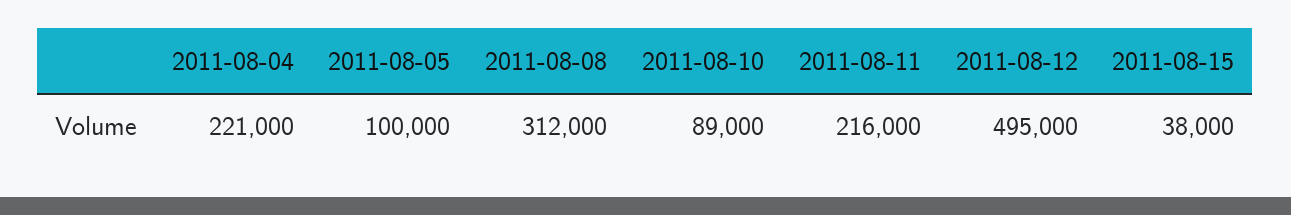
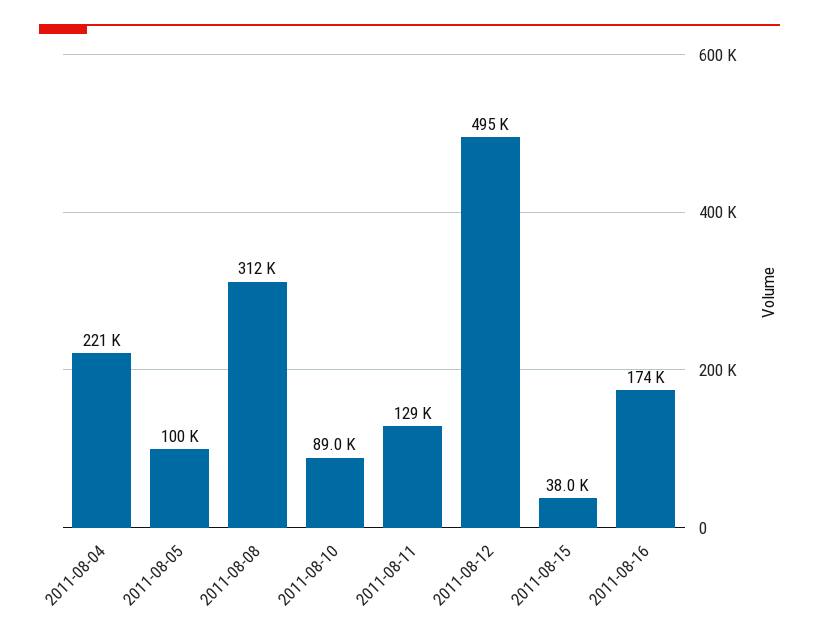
2011-08-11: 216000 -> 129000
2011-08-16: none -> 174000

